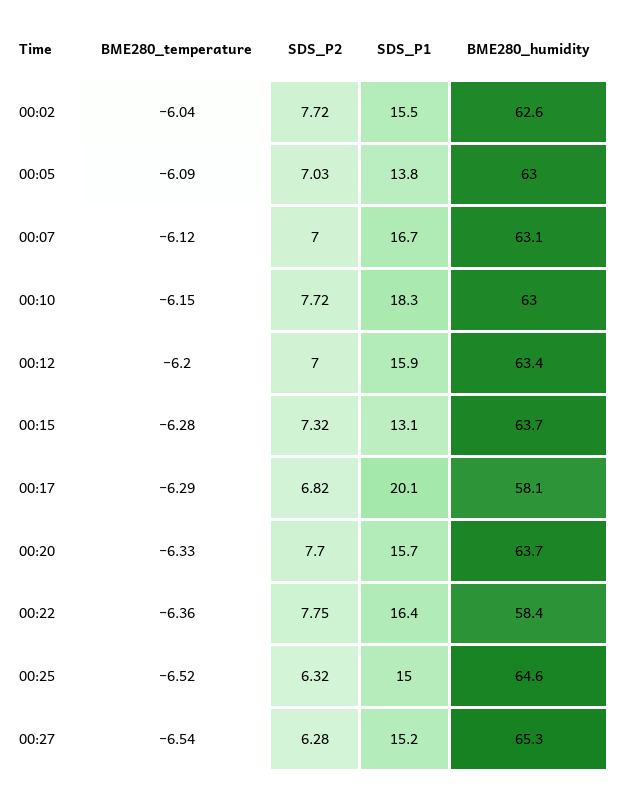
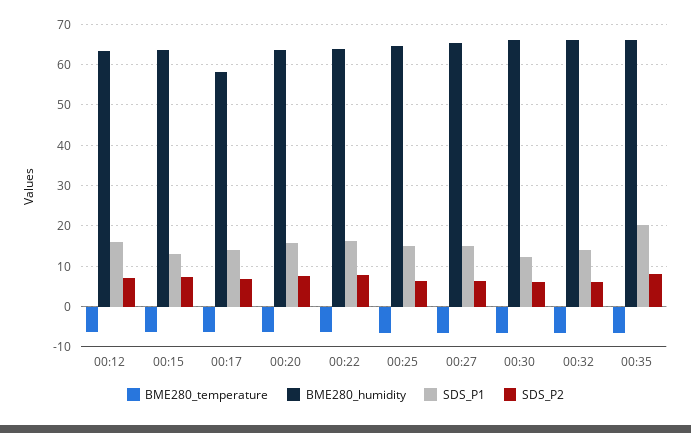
BME280_temperature, 00:02: -6.04 -> none
SDS_P2, 00:02: 7.72 -> none
SDS_P1, 00:02: 15.5 -> none
BME280_humidity, 00:02: 62.6 -> none
BME280_temperature, 00:05: -6.09 -> none
SDS_P2, 00:05: 7.03 -> none
SDS_P1, 00:05: 13.8 -> none
BME280_humidity, 00:05: 63 -> none
BME280_temperature, 00:07: -6.12 -> none
SDS_P2, 00:07: 7 -> none
SDS_P1, 00:07: 16.7 -> none
BME280_humidity, 00:07: 63.1 -> none
BME280_temperature, 00:10: -6.15 -> none
SDS_P2, 00:10: 7.72 -> none
SDS_P1, 00:10: 18.3 -> none
BME280_humidity, 00:10: 63 -> none
SDS_P1, 00:17: 20.1 -> 14
BME280_humidity, 00:22: 58.4 -> 64
BME280_temperature, 00:30: none -> -6
BME280_humidity, 00:30: none -> 66
SDS_P1, 00:30: none -> 12
SDS_P2, 00:30: none -> 6
BME280_temperature, 00:32: none -> -6
BME280_humidity, 00:32: none -> 66
SDS_P1, 00:32: none -> 14
SDS_P2, 00:32: none -> 6
BME280_temperature, 00:35: none -> -6
BME280_humidity, 00:35: none -> 66
SDS_P1, 00:35: none -> 20
SDS_P2, 00:35: none -> 8

